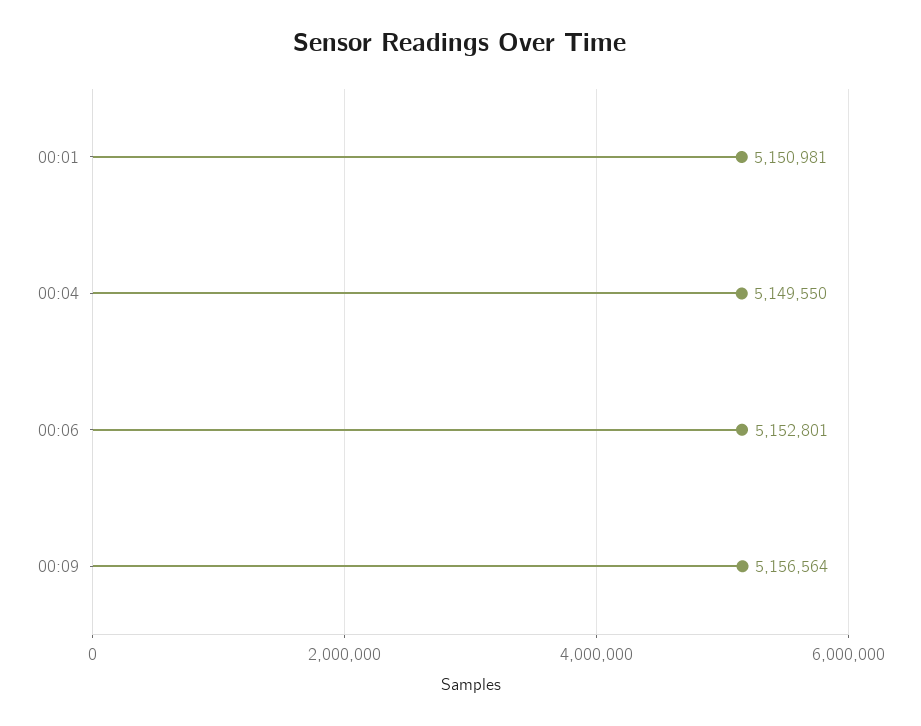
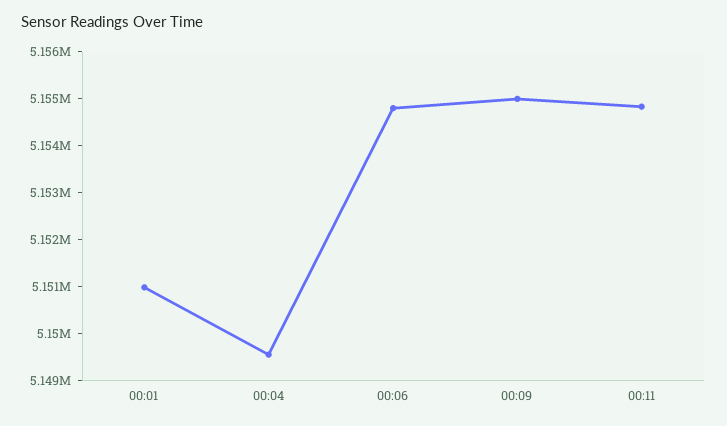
00:06: 5152801 -> 5154800
00:09: 5156564 -> 5155000
00:11: none -> 5154800

